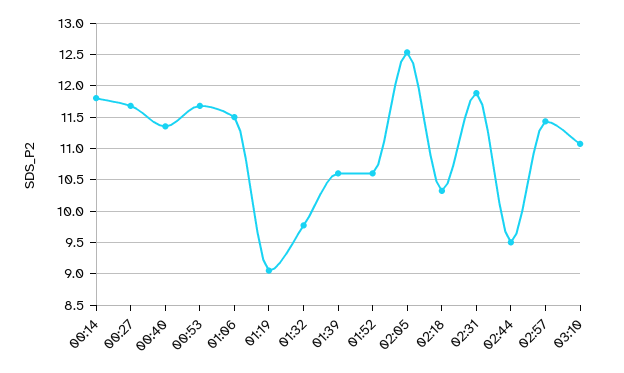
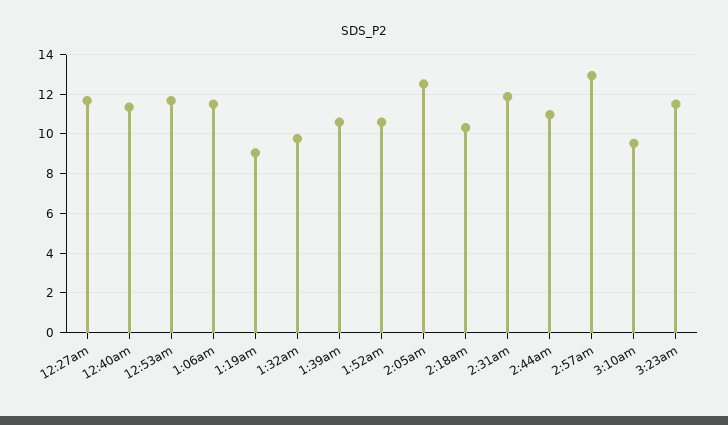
00:14: 11.8 -> none
02:44: 9.5 -> 11
02:57: 11.4 -> 13
03:10: 11.1 -> 9.5
3:23am: none -> 11.5

